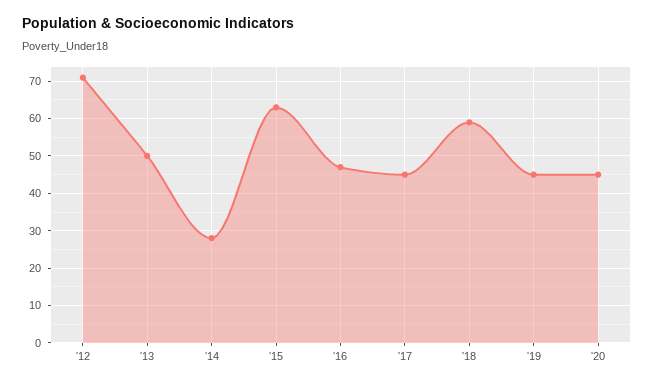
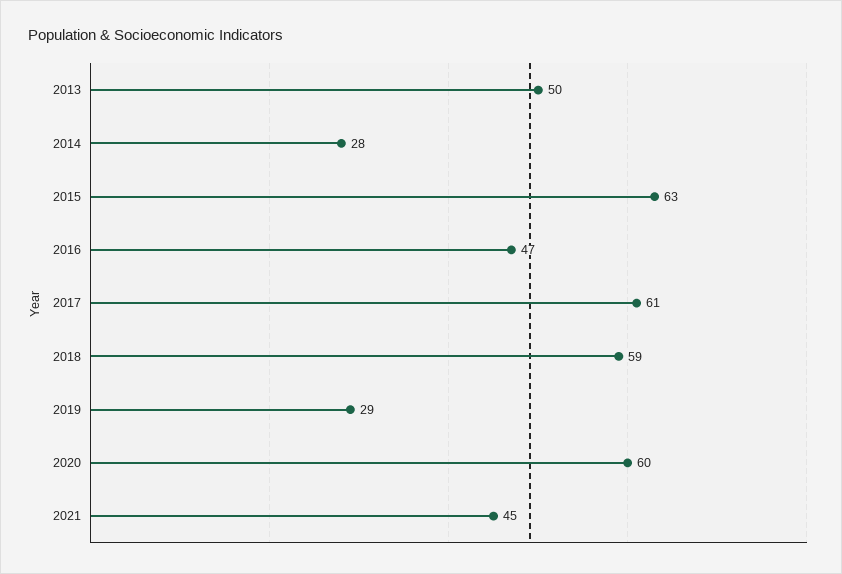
'12: 70 -> none
'17: 45 -> 61
'19: 45 -> 29
'20: 45 -> 60
2021: none -> 45

